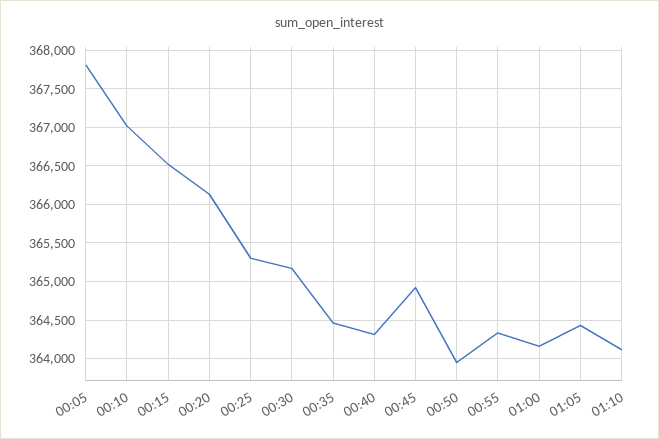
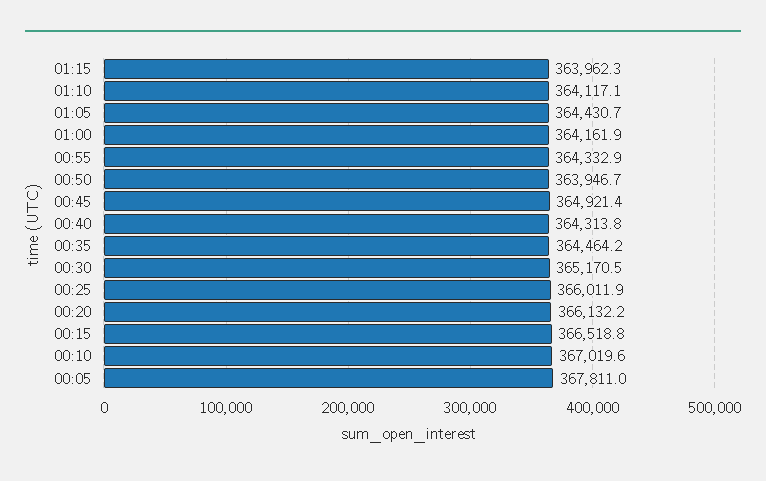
00:25: 365300 -> 366011.9
01:15: none -> 363962.3

